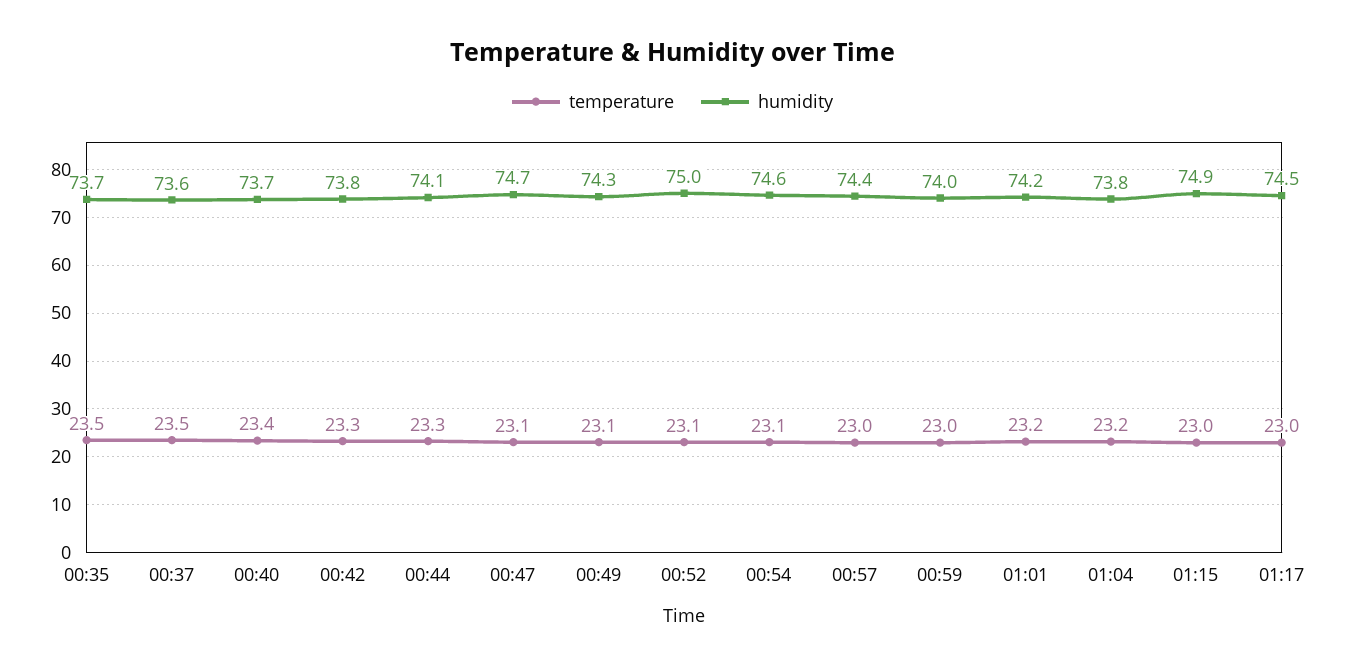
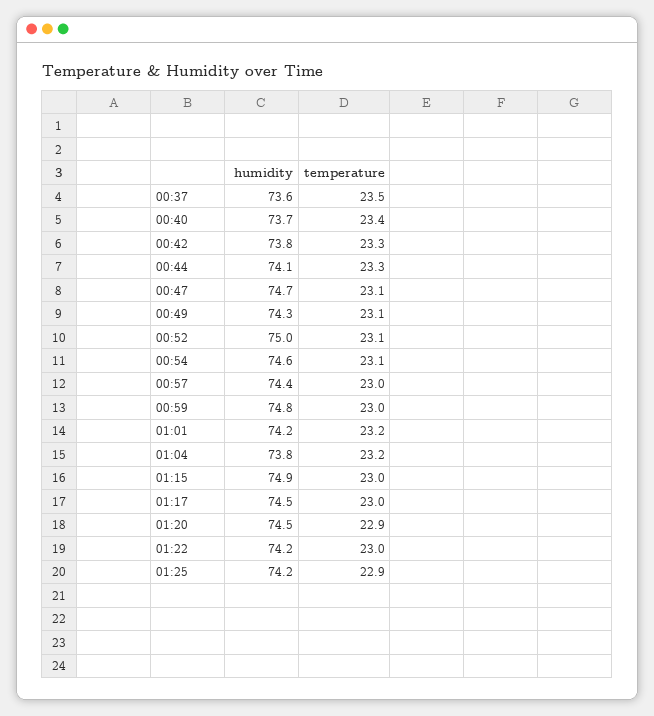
temperature, 00:35: 23.5 -> none
humidity, 00:35: 73.7 -> none
humidity, 00:59: 74 -> 74.8
humidity, 01:20: none -> 74.5
temperature, 01:20: none -> 22.9
humidity, 01:22: none -> 74.2
temperature, 01:22: none -> 23
humidity, 01:25: none -> 74.2
temperature, 01:25: none -> 22.9

